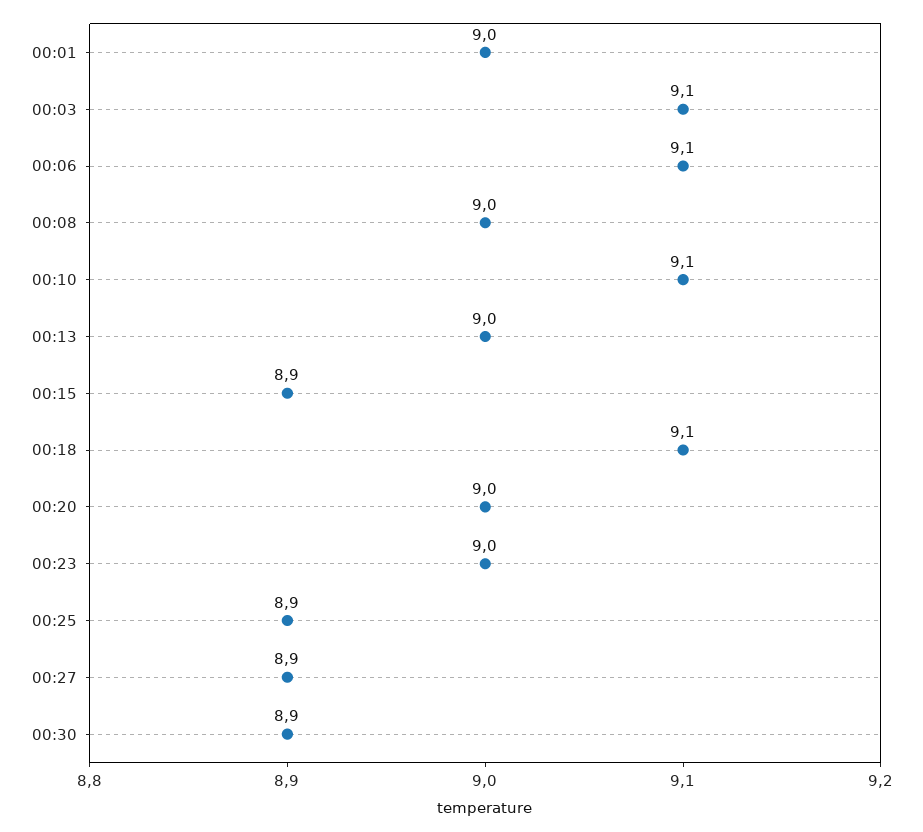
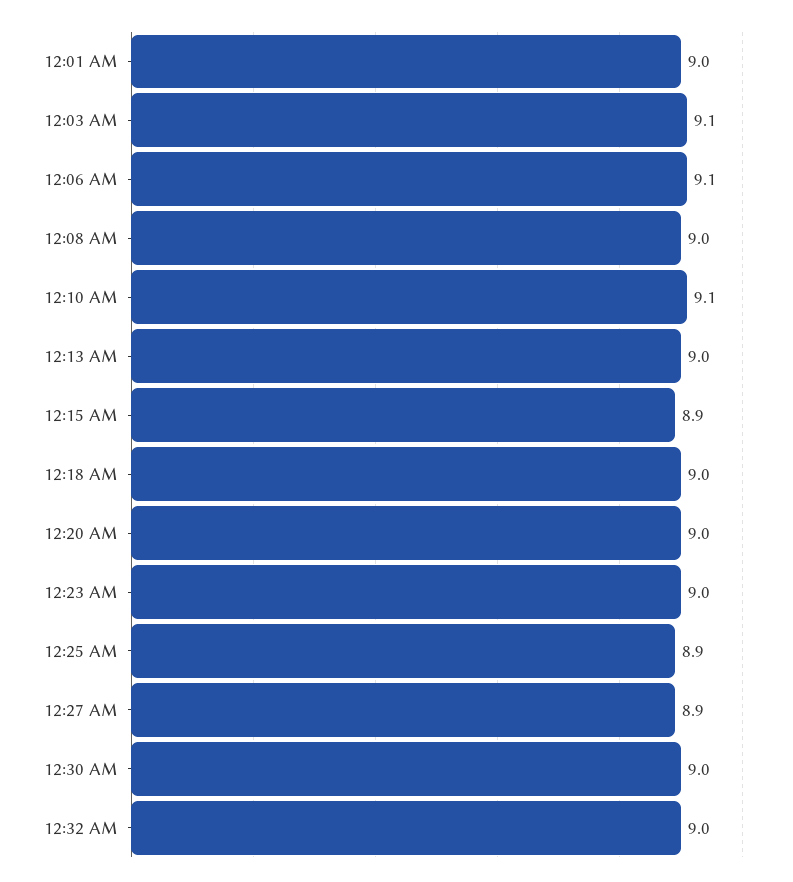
00:18: 9.1 -> 9
00:30: 8.9 -> 9
12:32 AM: none -> 9

